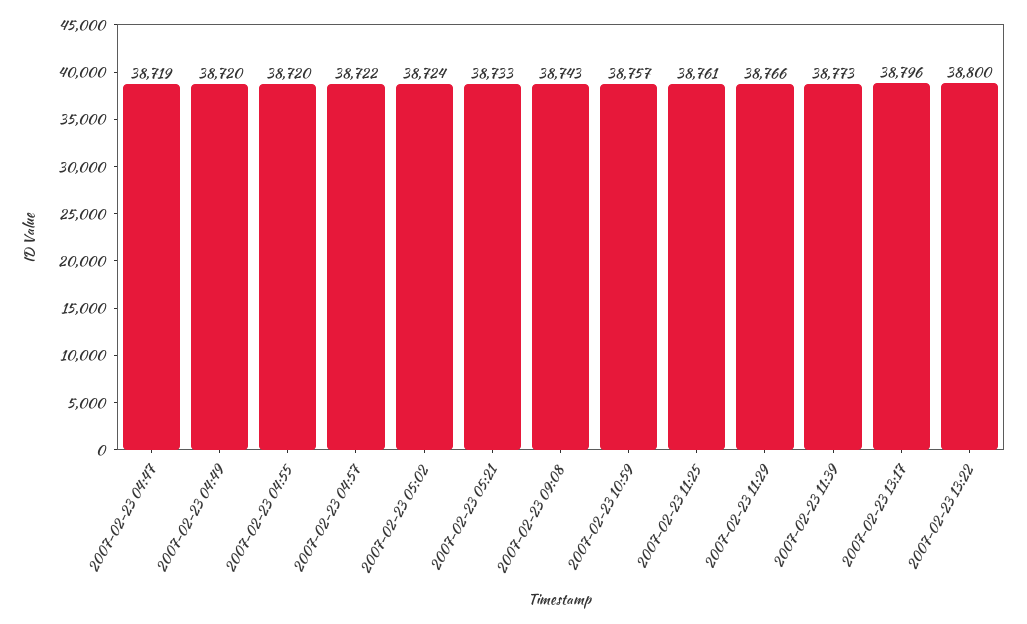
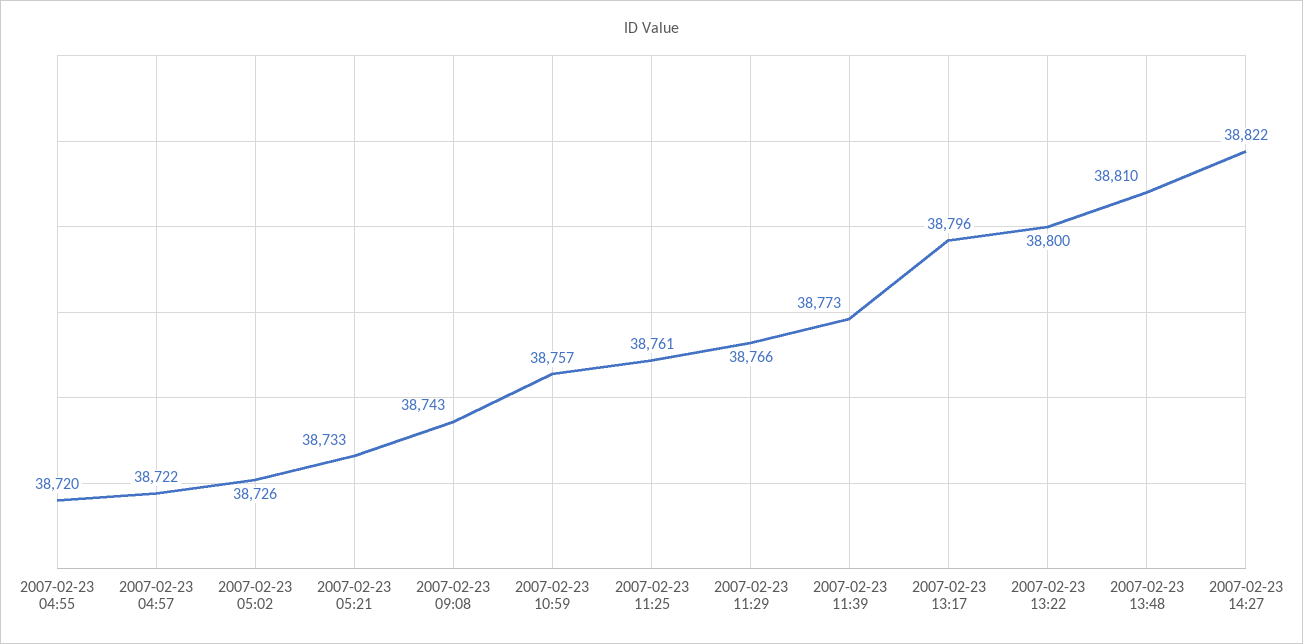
2007-02-23 04:47: 38719 -> none
2007-02-23 04:49: 38720 -> none
2007-02-23 05:02: 38724 -> 38726
2007-02-23 13:48: none -> 38810
2007-02-23 14:27: none -> 38822

